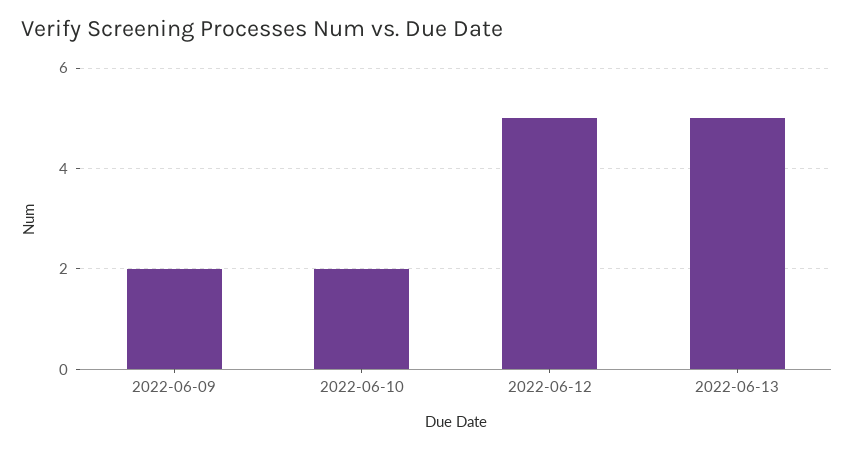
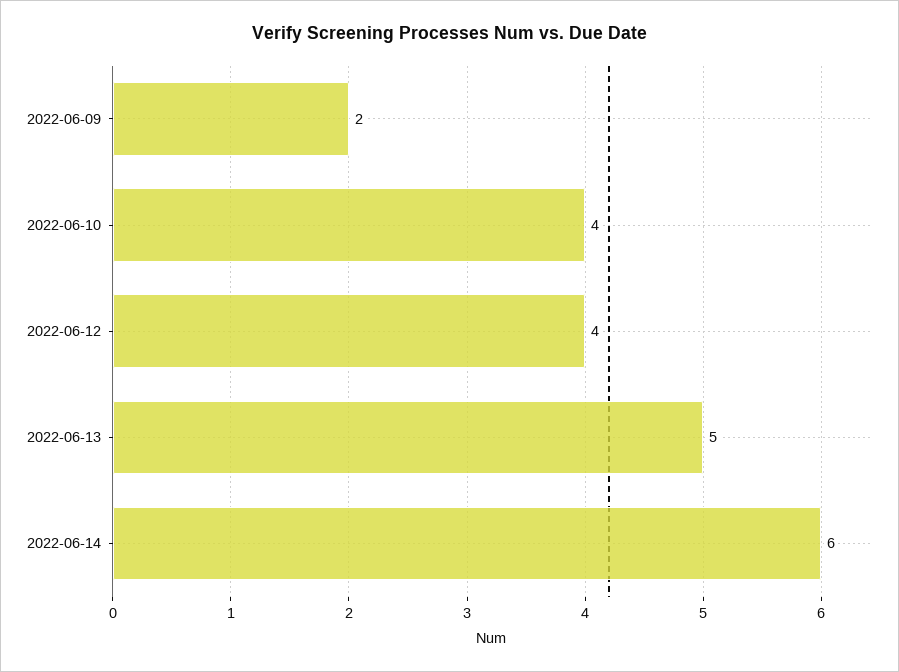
2022-06-10: 2 -> 4
2022-06-12: 5 -> 4
2022-06-14: none -> 6

